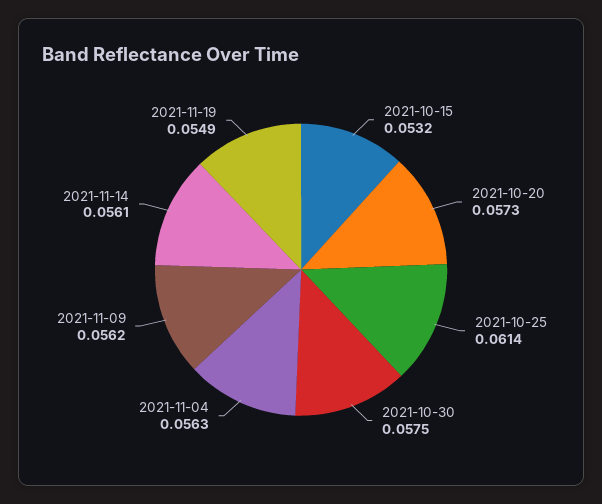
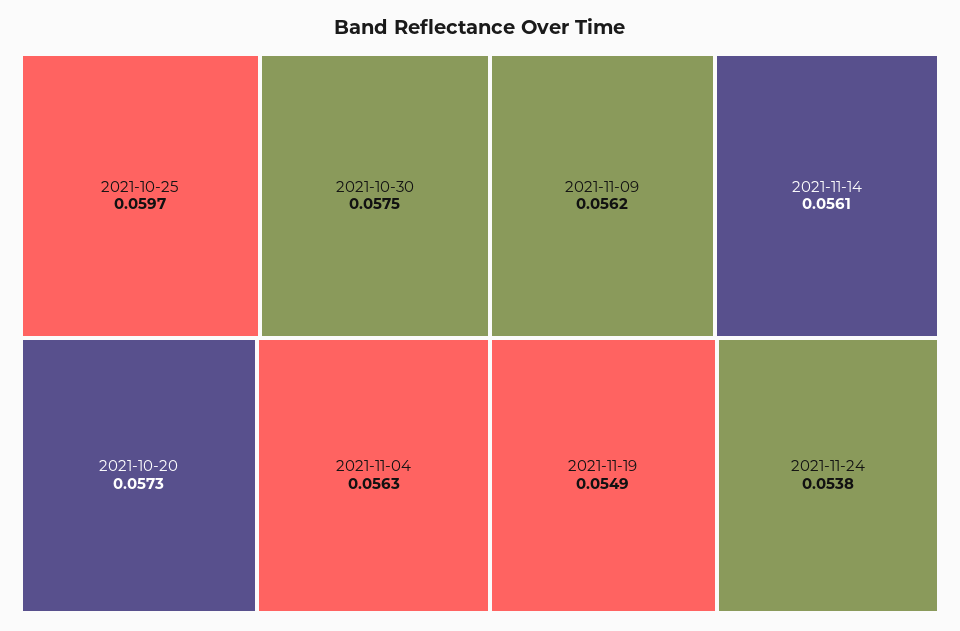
2021-10-15: 0.0532 -> none
2021-10-25: 0.0614 -> 0.0597
2021-11-24: none -> 0.0538

